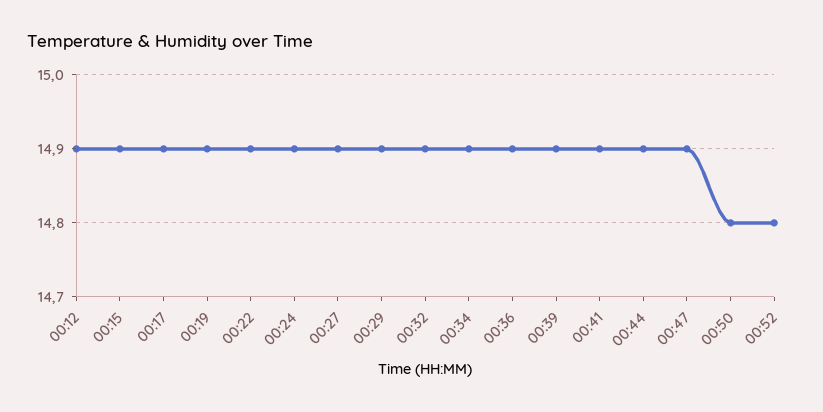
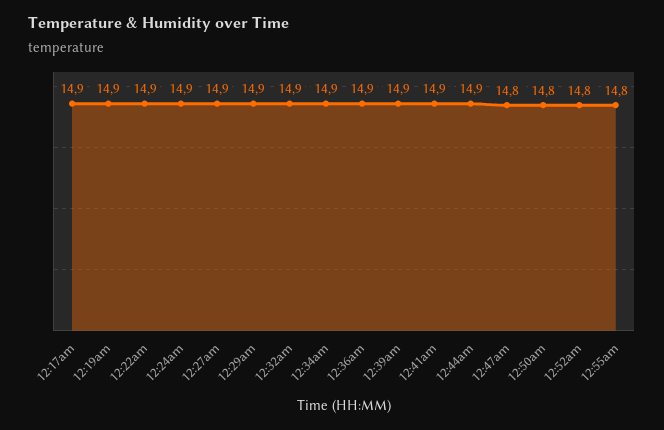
00:12: 14.9 -> none
00:15: 14.9 -> none
00:47: 14.9 -> 14.8
12:55am: none -> 14.8

